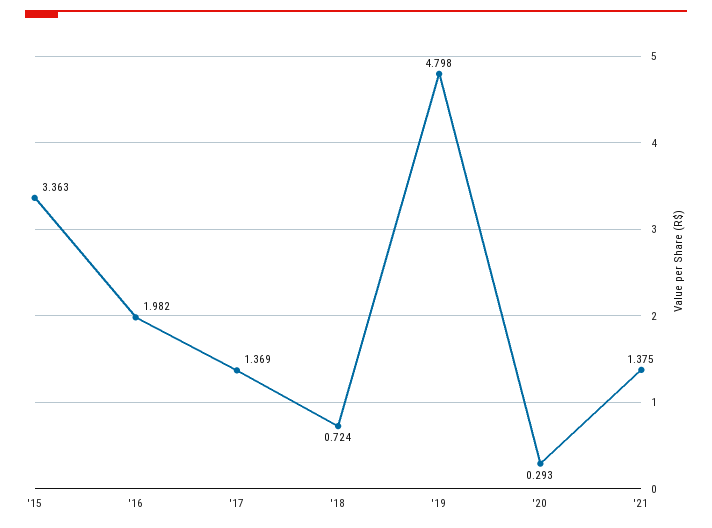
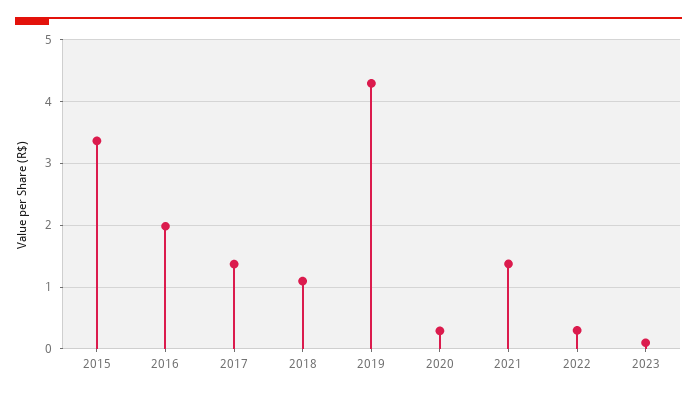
'18: 0.724 -> 1.1
'19: 4.798 -> 4.3
2022: none -> 0.3
2023: none -> 0.1

